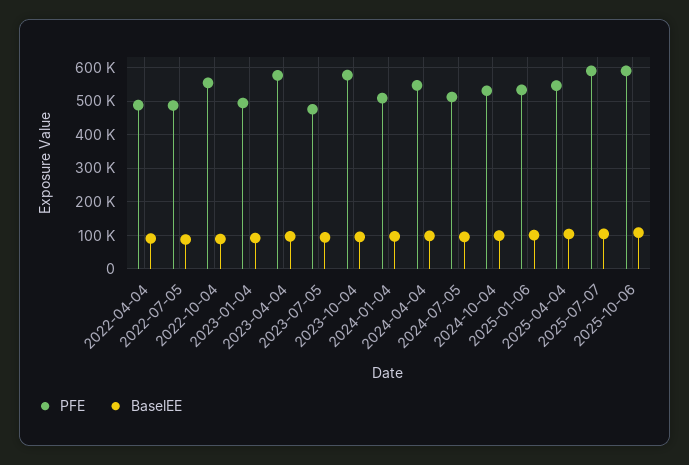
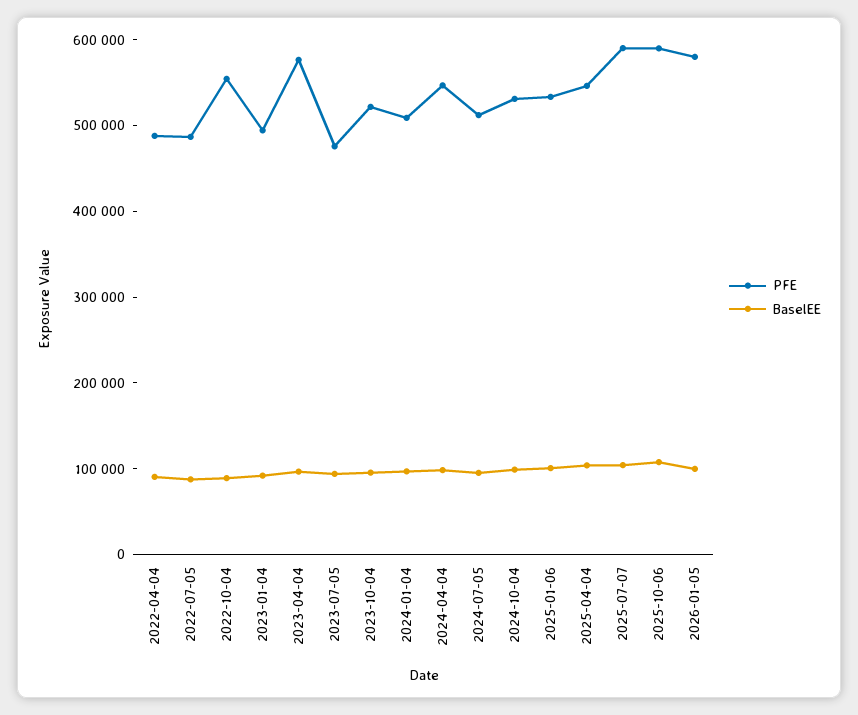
PFE, 2023-10-04: 580000 -> 520000
PFE, 2026-01-05: none -> 580000
BaselEE, 2026-01-05: none -> 100000

